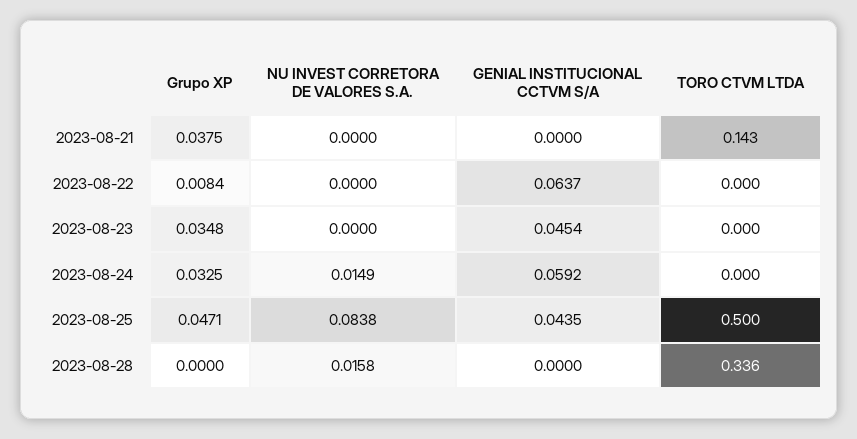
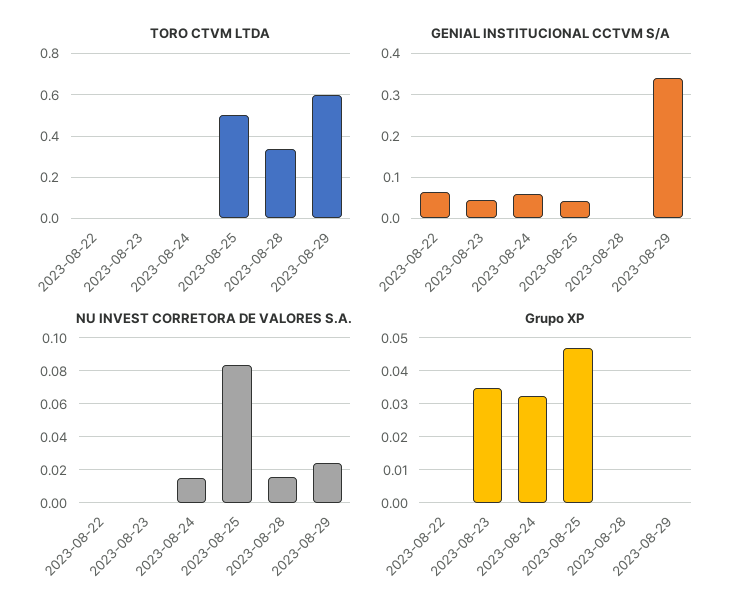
Grupo XP, 2023-08-21: 0.0375 -> none
NU INVEST CORRETORA DE VALORES S.A., 2023-08-21: 0 -> none
GENIAL INSTITUCIONAL CCTVM S/A, 2023-08-21: 0 -> none
TORO CTVM LTDA, 2023-08-21: 0.143 -> none
Grupo XP, 2023-08-22: 0.0084 -> 0
TORO CTVM LTDA, 2023-08-29: none -> 0.6
GENIAL INSTITUCIONAL CCTVM S/A, 2023-08-29: none -> 0.34
NU INVEST CORRETORA DE VALORES S.A., 2023-08-29: none -> 0.025
Grupo XP, 2023-08-29: none -> 0

